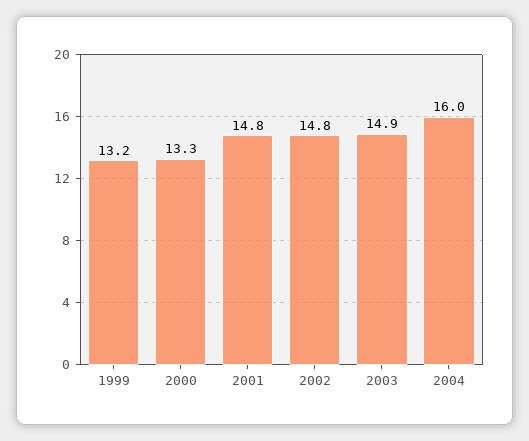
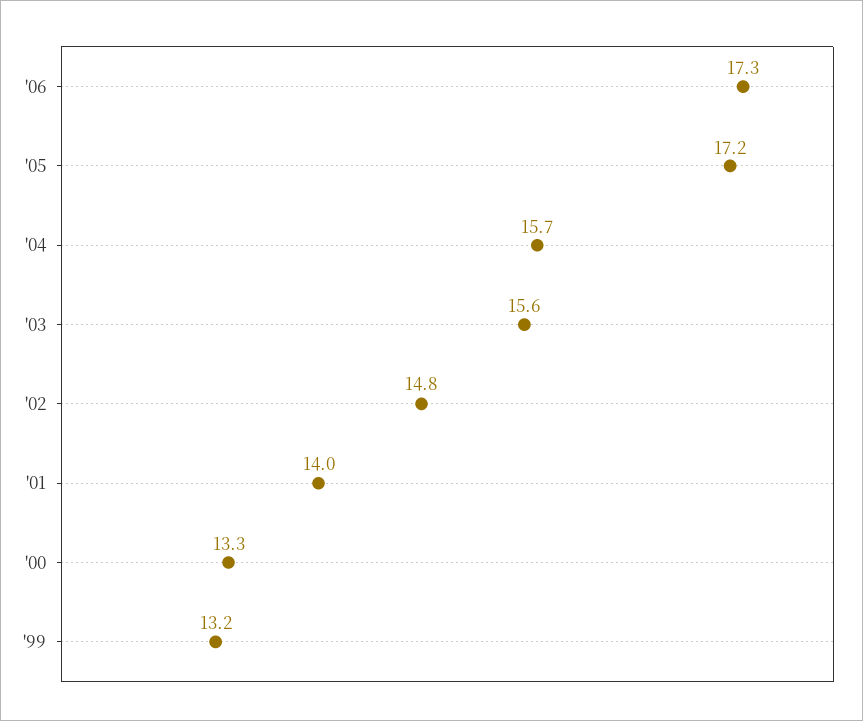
2001: 14.8 -> 14
2003: 14.9 -> 15.6
2004: 16 -> 15.7
'06: none -> 17.3
'05: none -> 17.2

